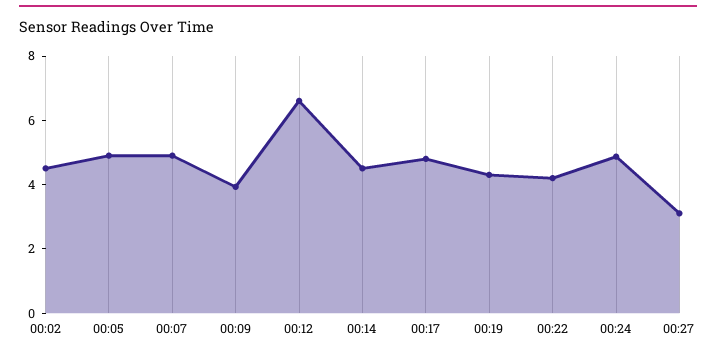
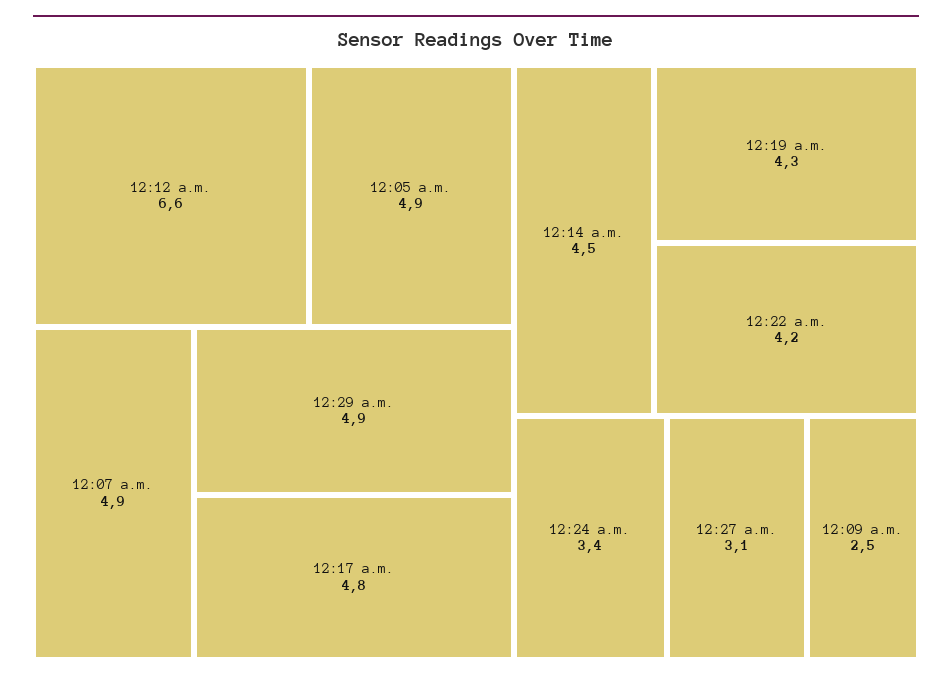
00:02: 4.5 -> none
00:09: 4 -> 2.5
00:24: 5 -> 3.4
12:29 a.m.: none -> 4.9

